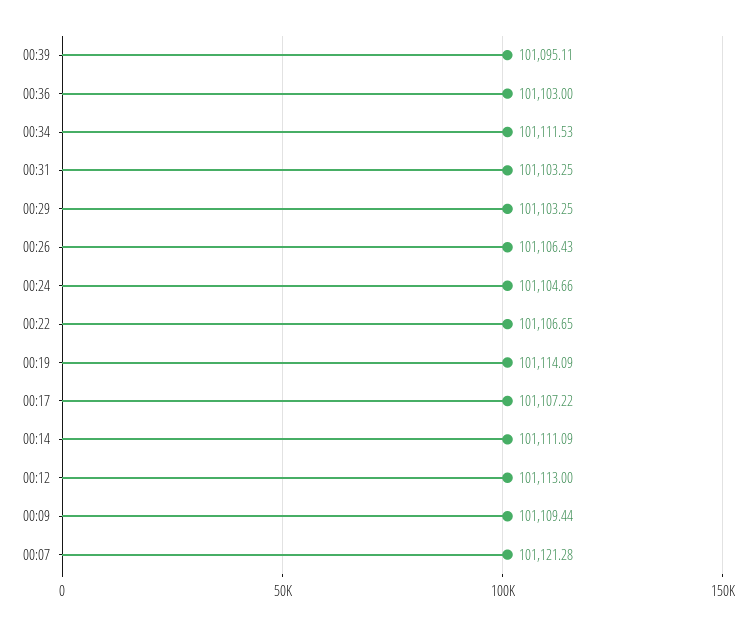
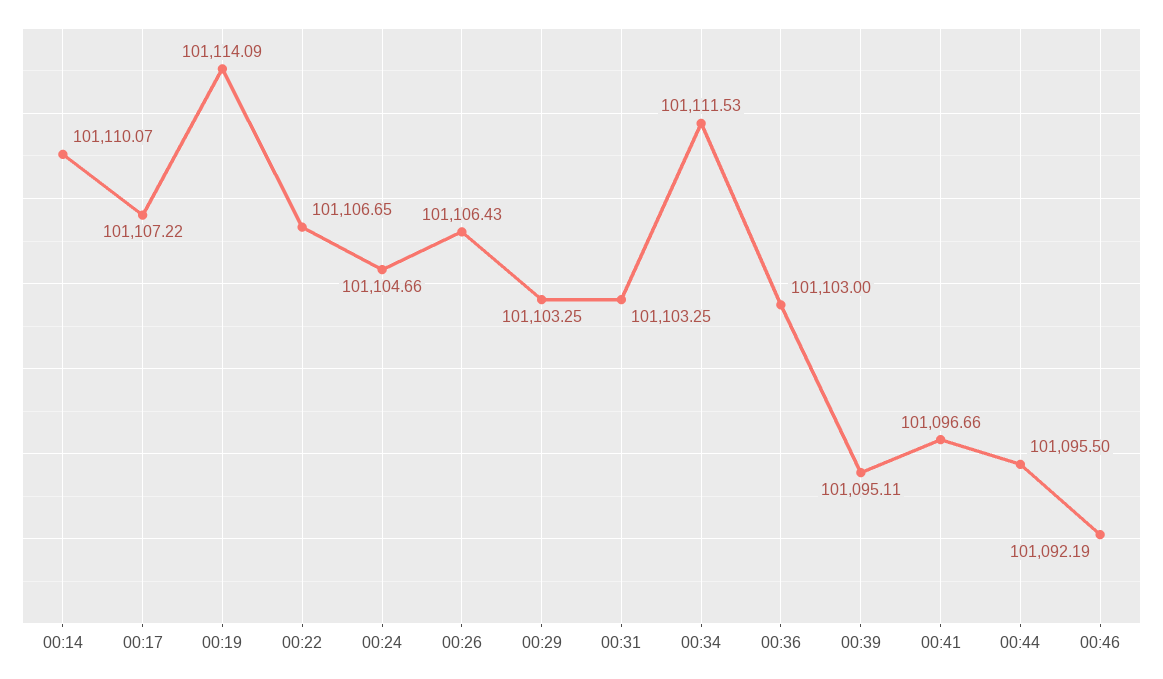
00:14: 101111.09 -> 101110.07
00:12: 101113 -> none
00:09: 101109.44 -> none
00:07: 101121.28 -> none
00:41: none -> 101096.66
00:44: none -> 101095.5
00:46: none -> 101092.19

